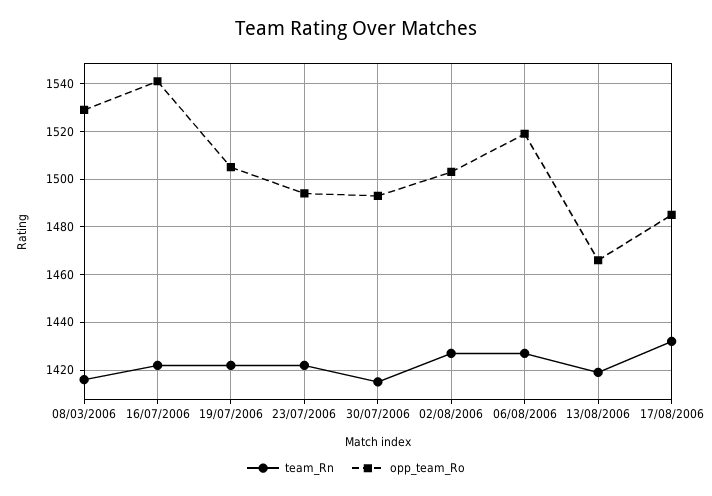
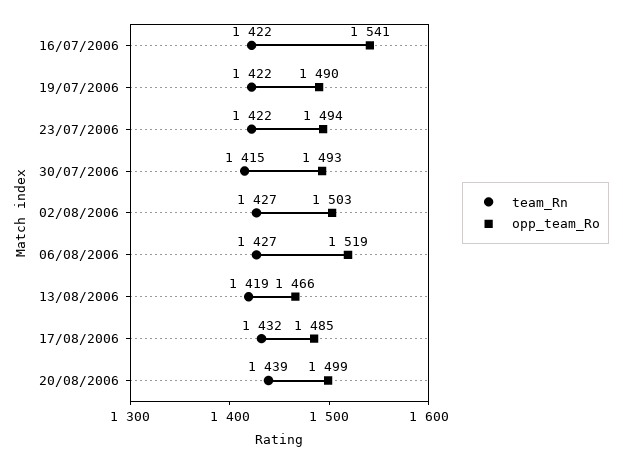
team_Rn, 08/03/2006: 1415 -> none
opp_team_Ro, 08/03/2006: 1530 -> none
opp_team_Ro, 19/07/2006: 1505 -> 1490
team_Rn, 20/08/2006: none -> 1439
opp_team_Ro, 20/08/2006: none -> 1499

